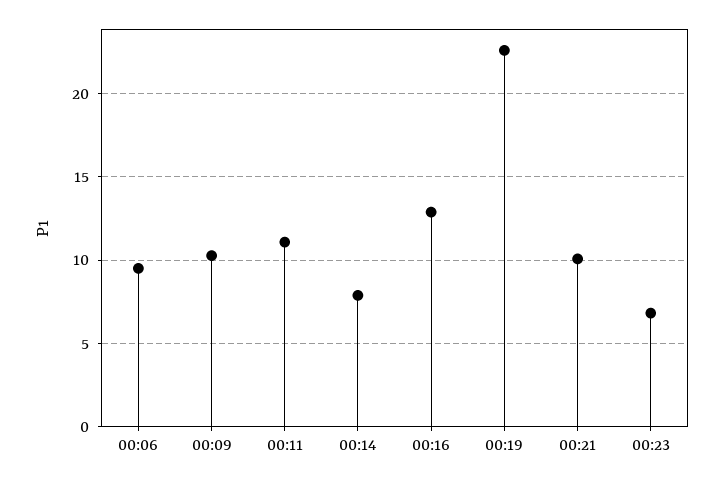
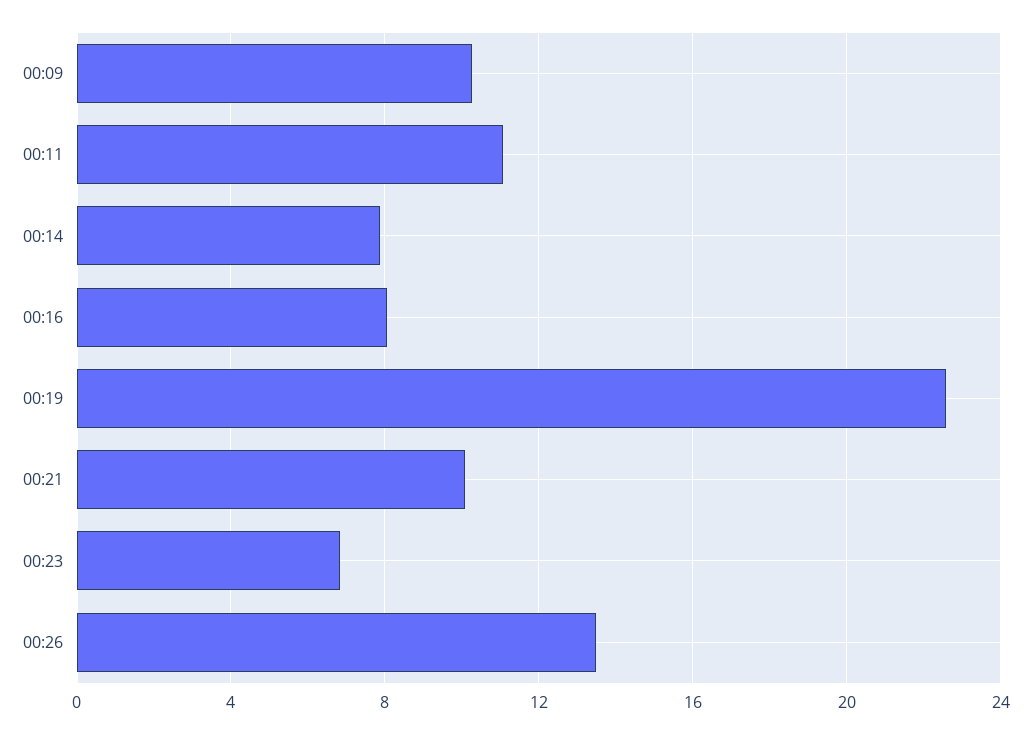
00:06: 9.5 -> none
00:16: 13 -> 8
00:26: none -> 13.5

